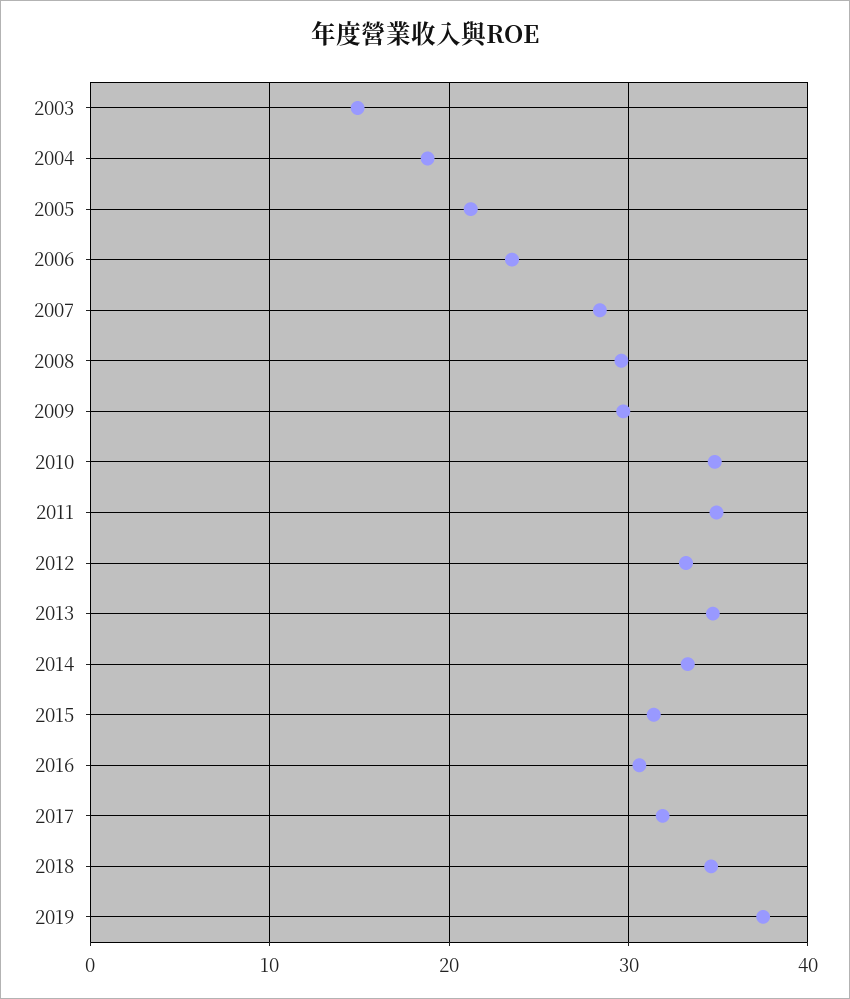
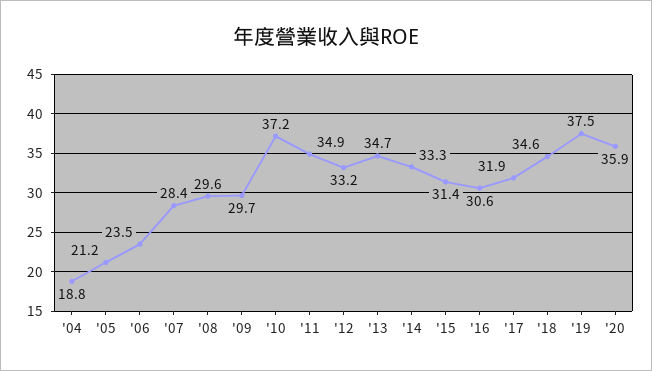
2003: 15 -> none
2010: 35 -> 37.2
'20: none -> 35.9

